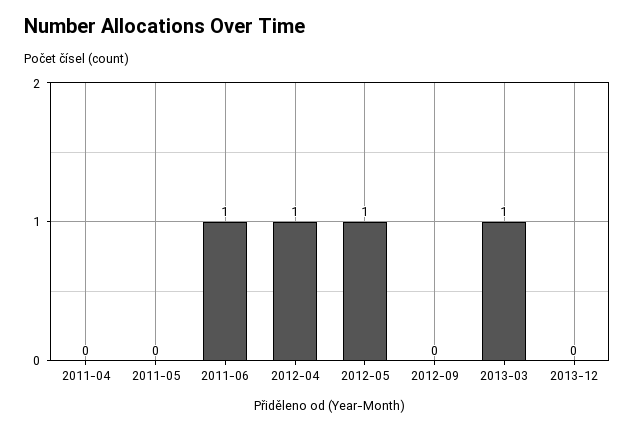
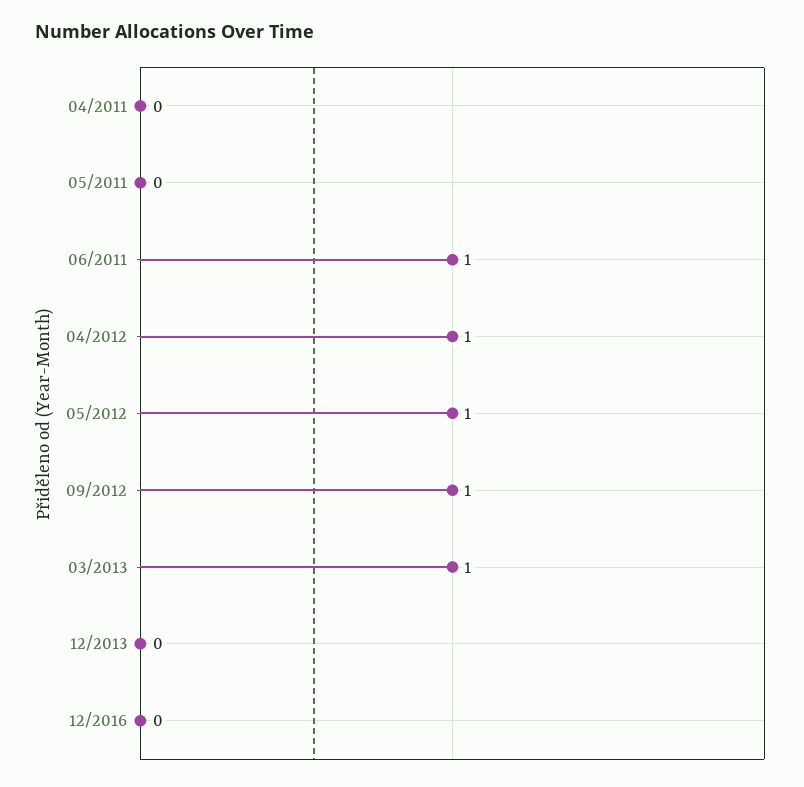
2012-09: 0 -> 1
12/2016: none -> 0

